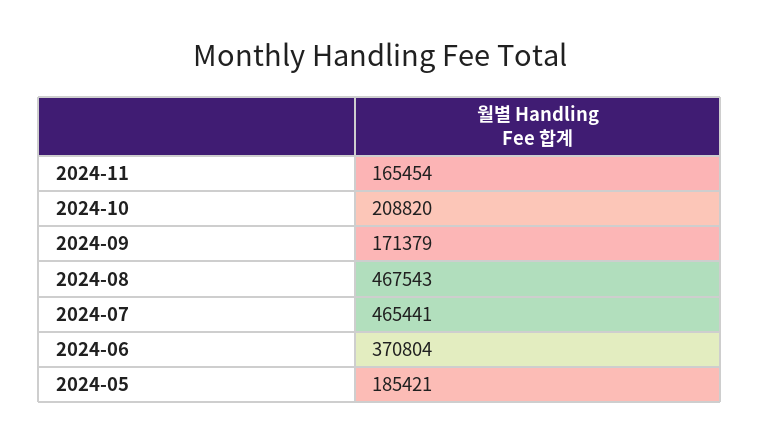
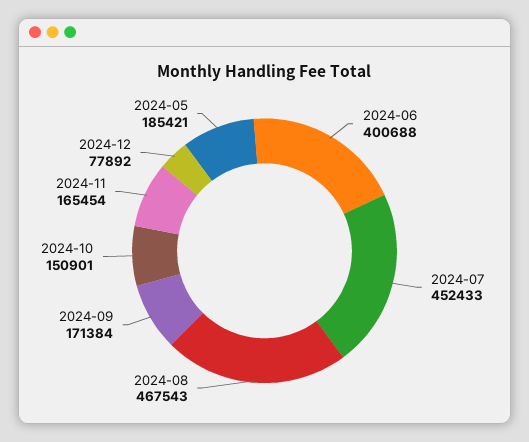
2024-10: 208820 -> 150901
2024-09: 171379 -> 171384
2024-07: 465441 -> 452433
2024-06: 370804 -> 400688
2024-12: none -> 77892

